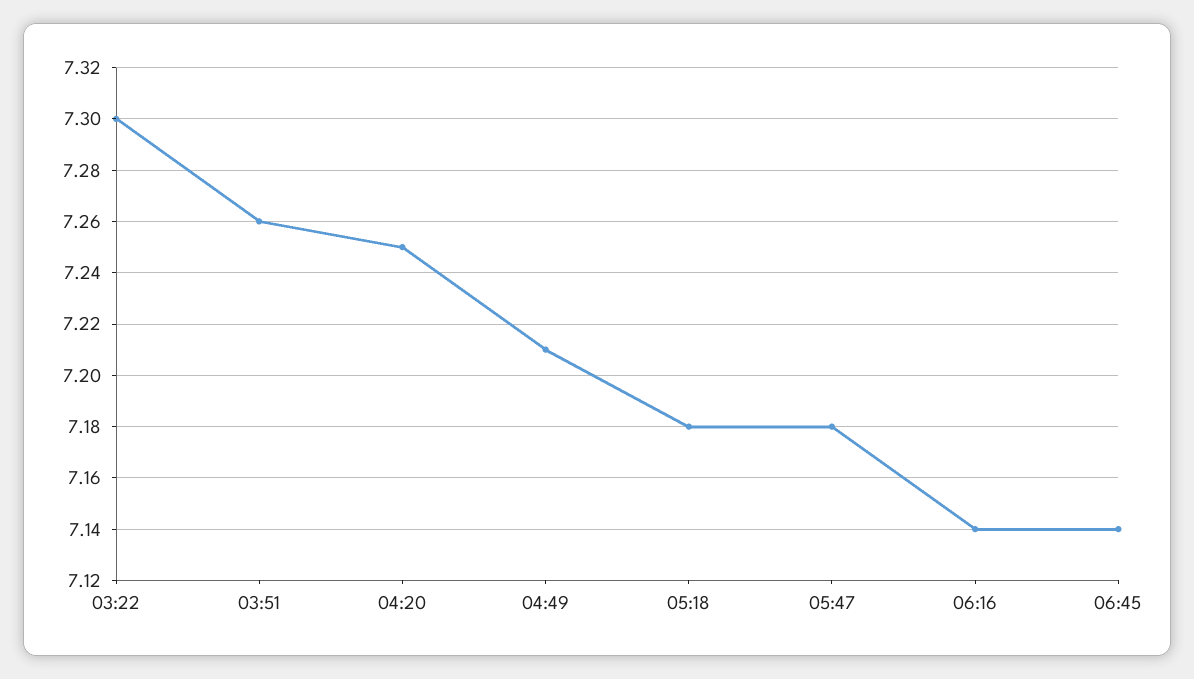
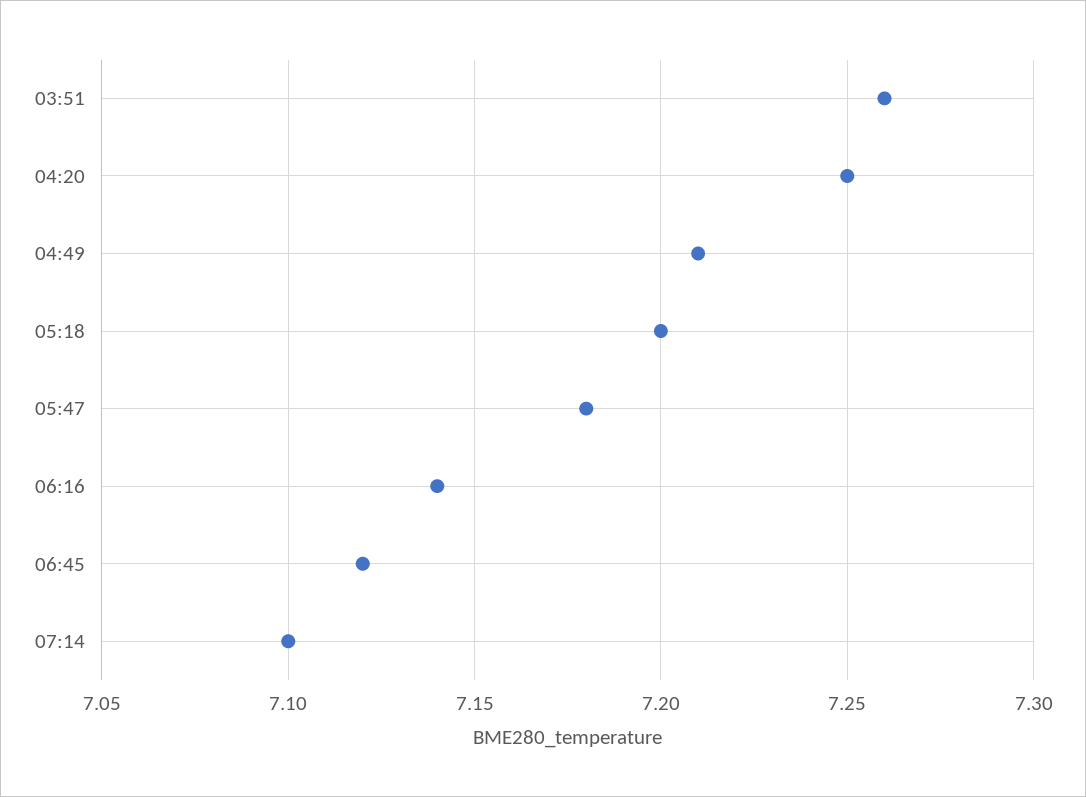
03:22: 7.3 -> none
05:18: 7.18 -> 7.2
06:45: 7.14 -> 7.12
07:14: none -> 7.1

